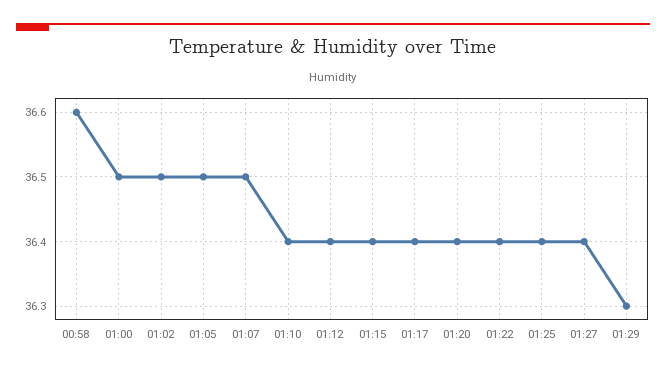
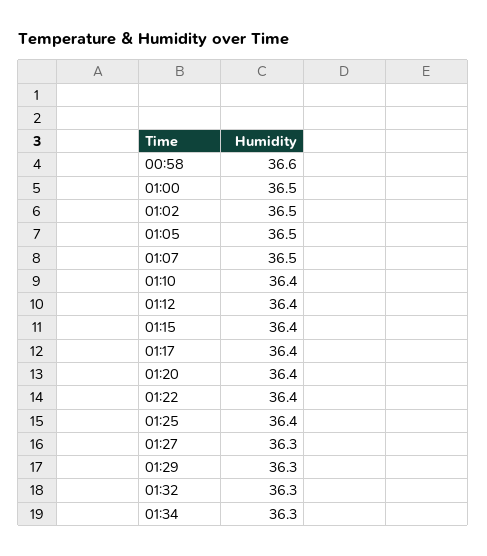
01:27: 36.4 -> 36.3
01:32: none -> 36.3
01:34: none -> 36.3

